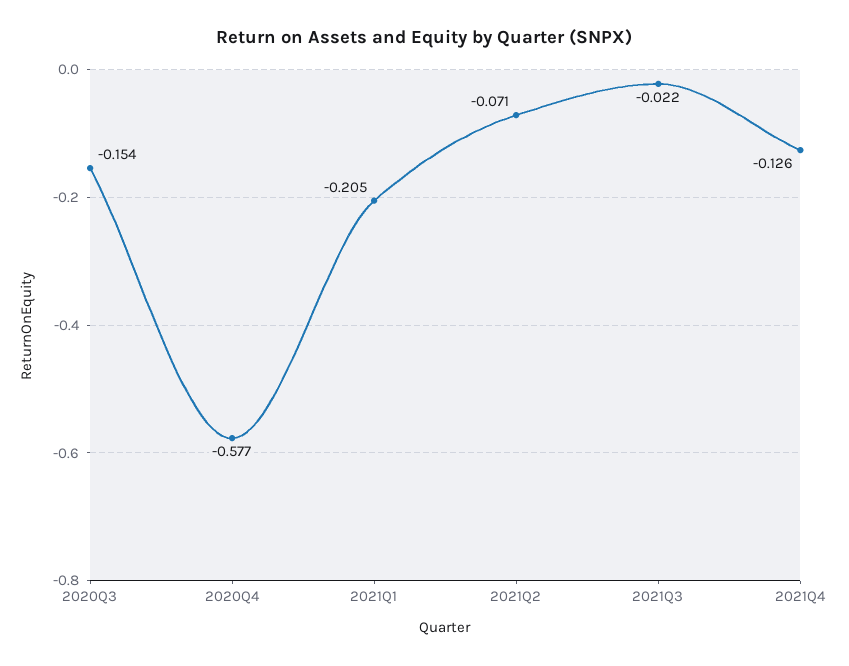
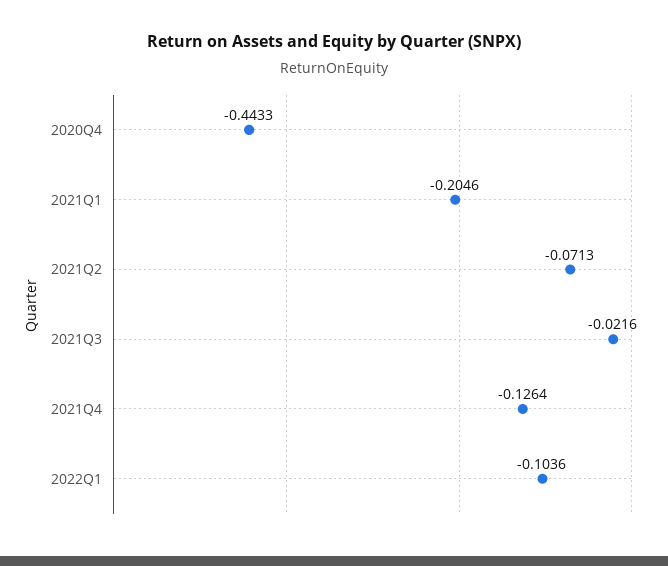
2020Q3: -0.154 -> none
2020Q4: -0.577 -> -0.4433
2022Q1: none -> -0.1036

